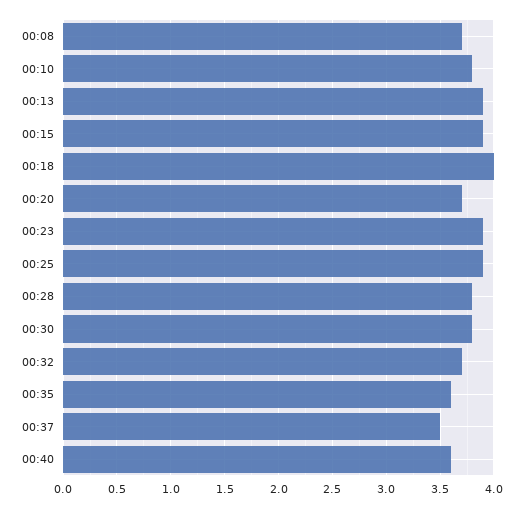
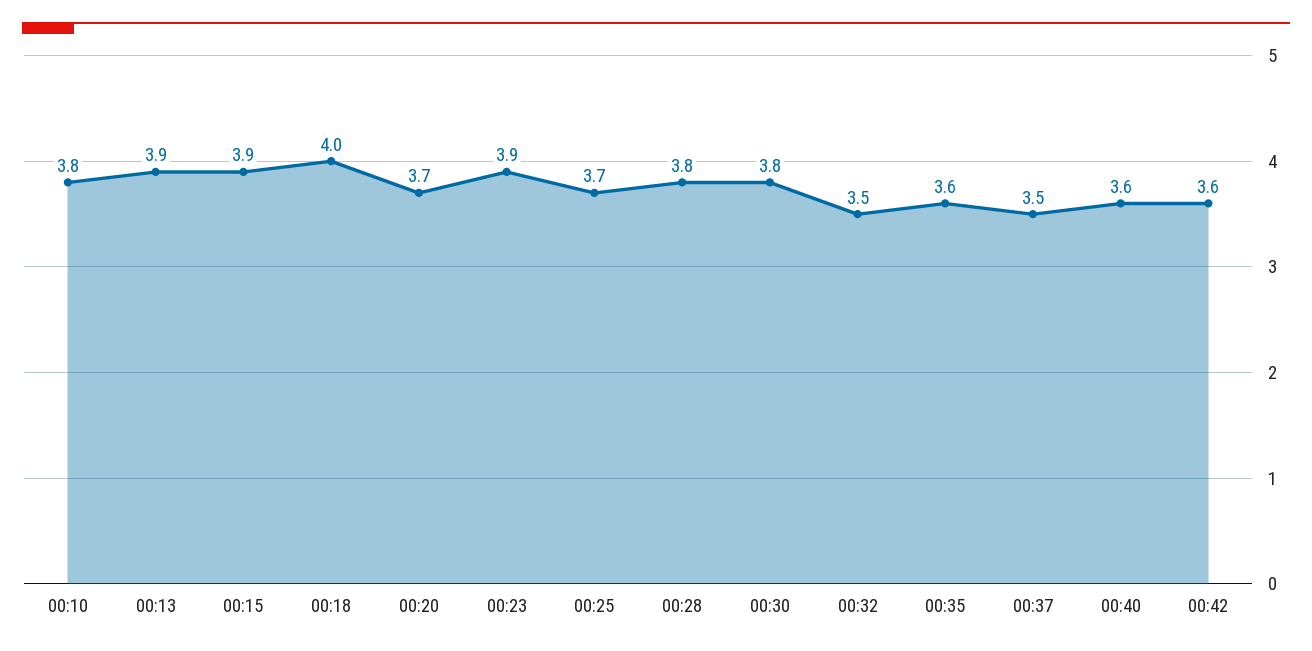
00:08: 3.7 -> none
00:25: 3.9 -> 3.7
00:32: 3.7 -> 3.5
00:42: none -> 3.6

